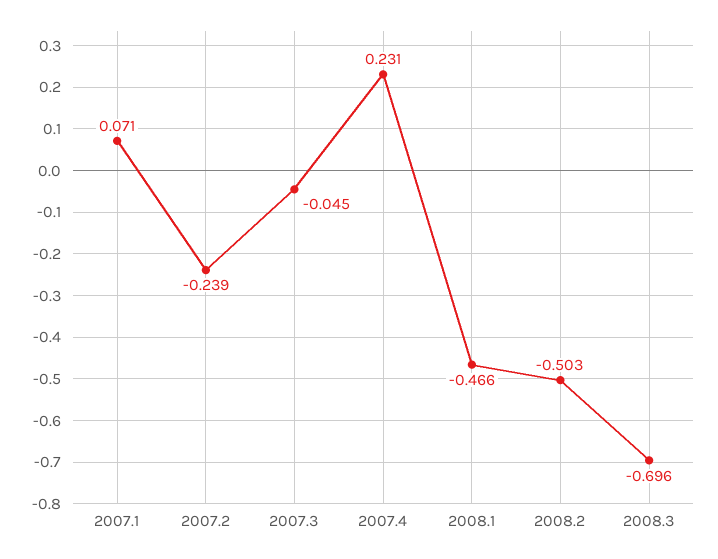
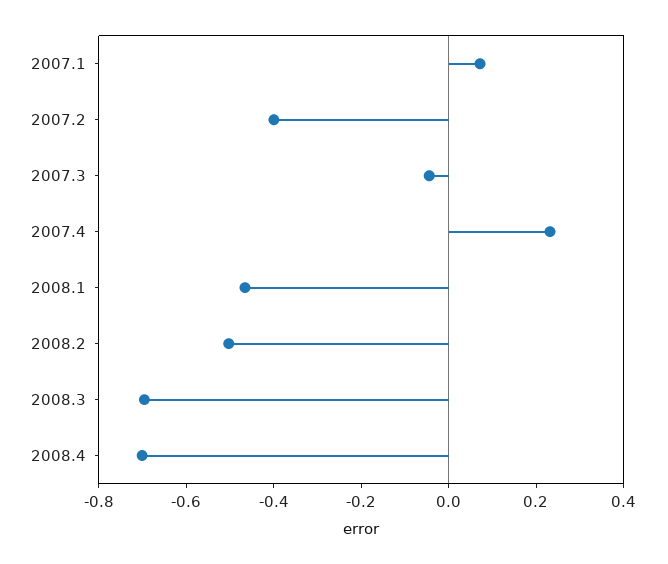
2007.2: -0.239 -> -0.4
2008.4: none -> -0.7

